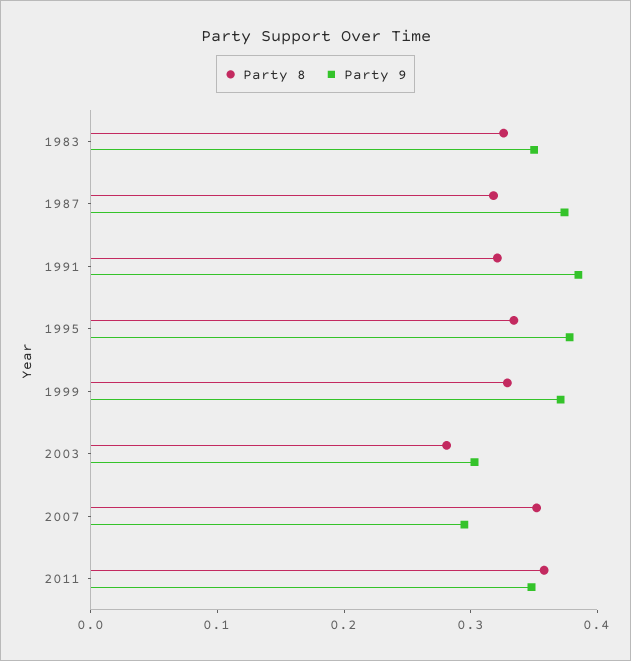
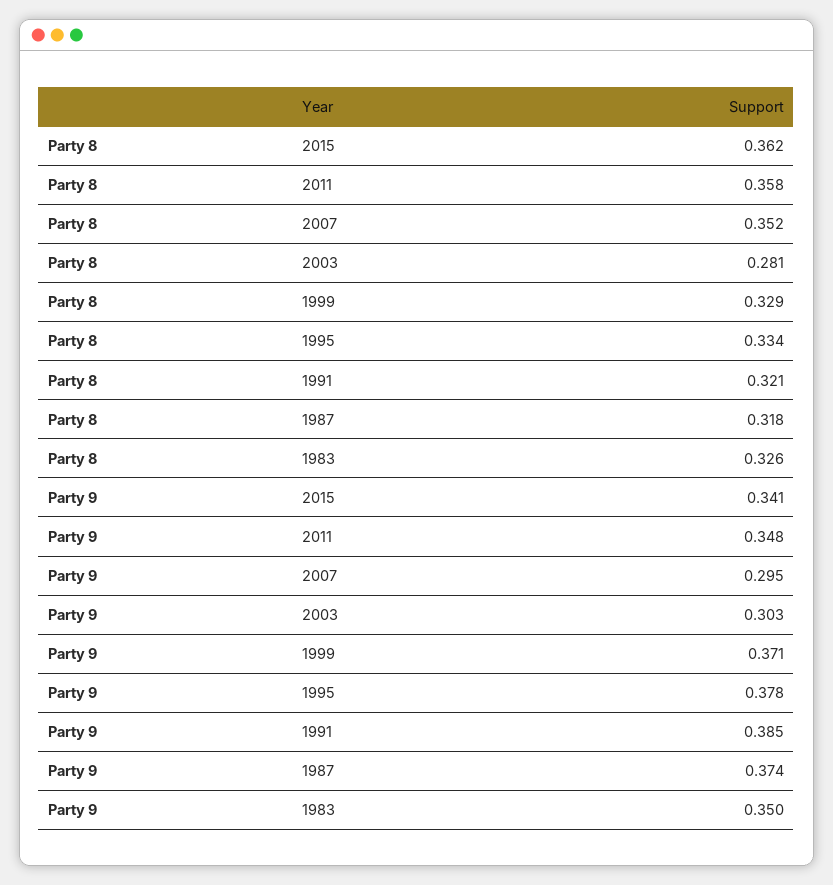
Party 8, 2015: none -> 0.362
Party 9, 2015: none -> 0.341

